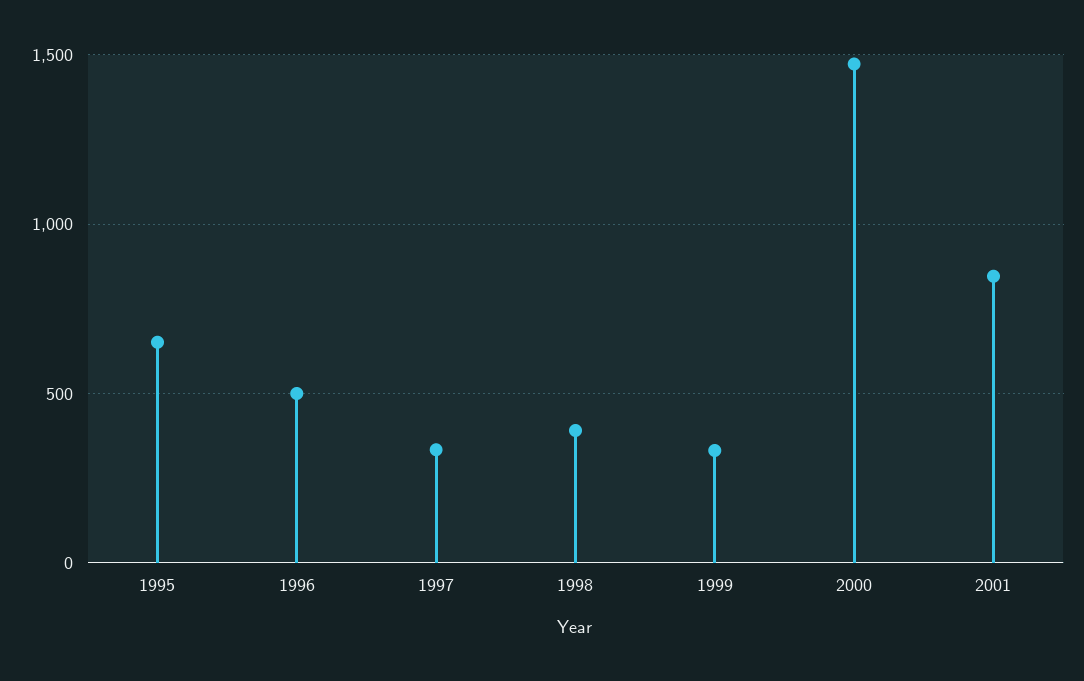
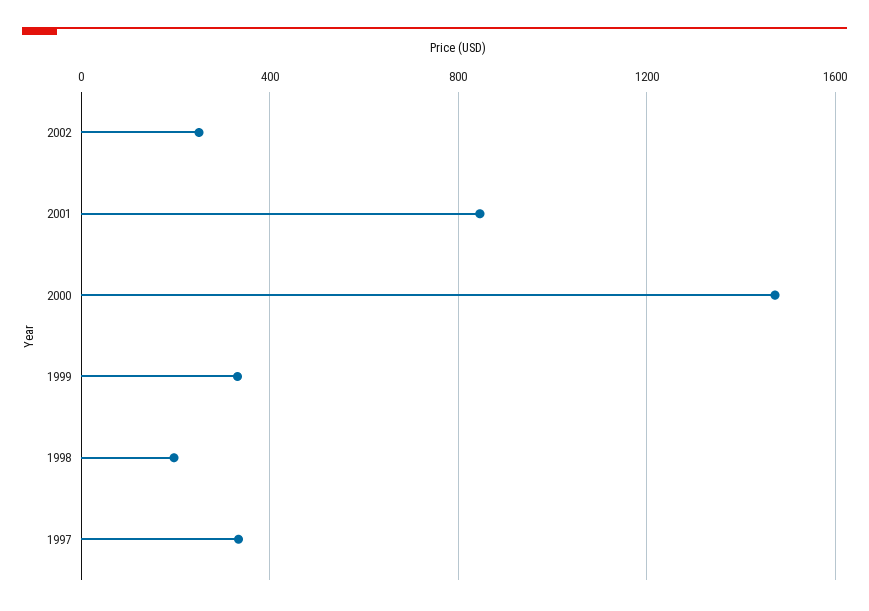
1995: 650 -> none
1996: 500 -> none
1998: 400 -> 200
2002: none -> 250

